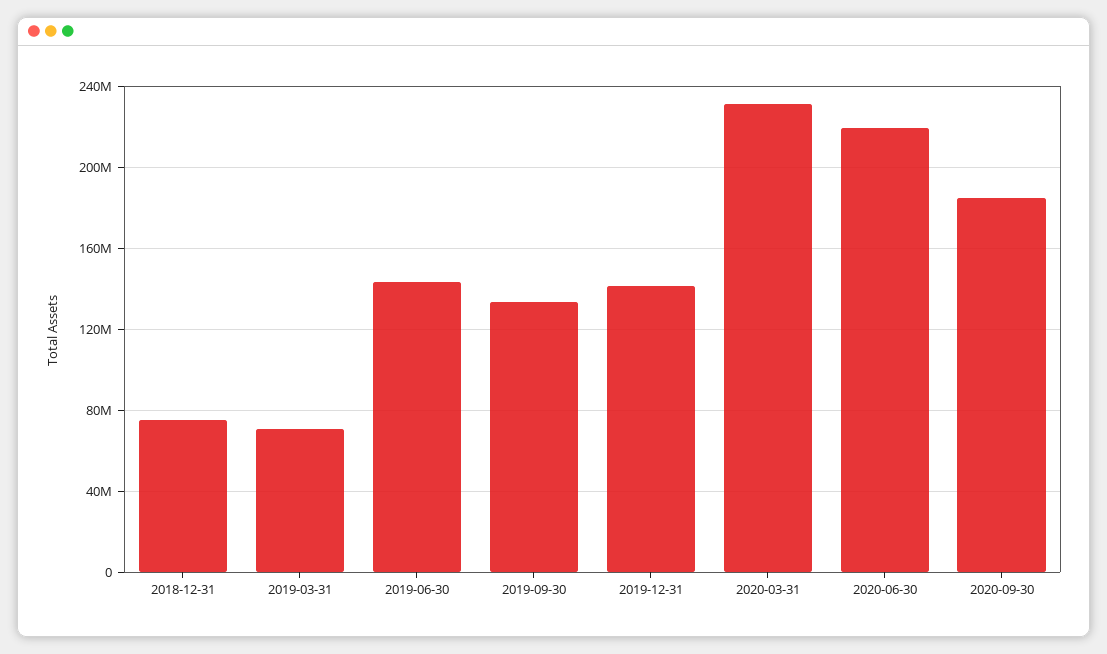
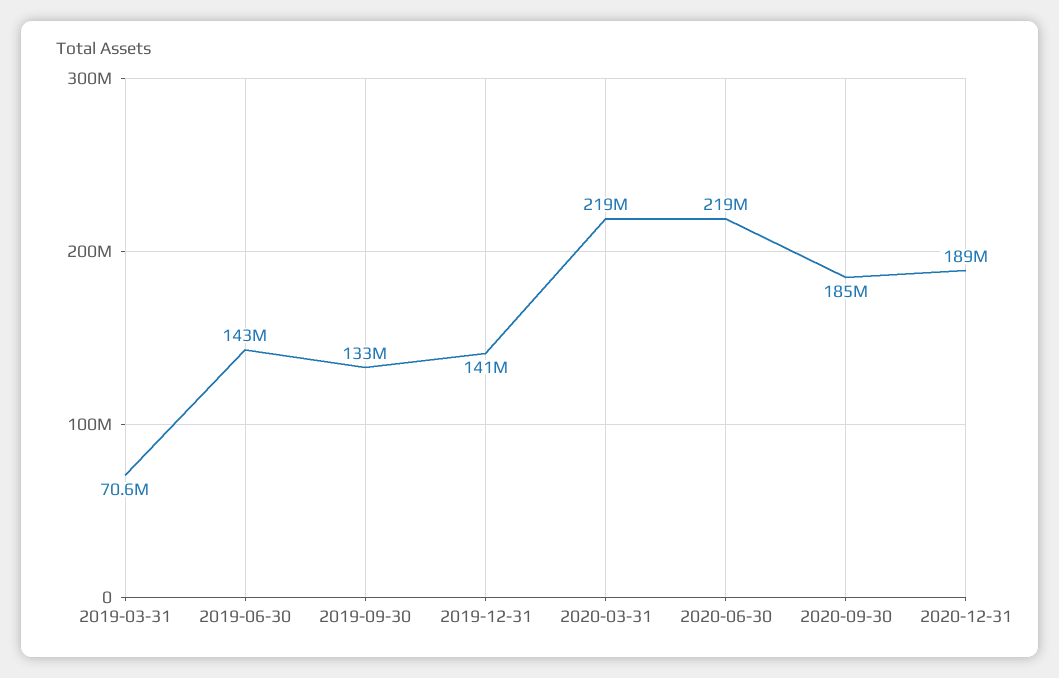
2018-12-31: 75000000 -> none
2020-03-31: 230000000 -> 219000000
2020-12-31: none -> 189000000

